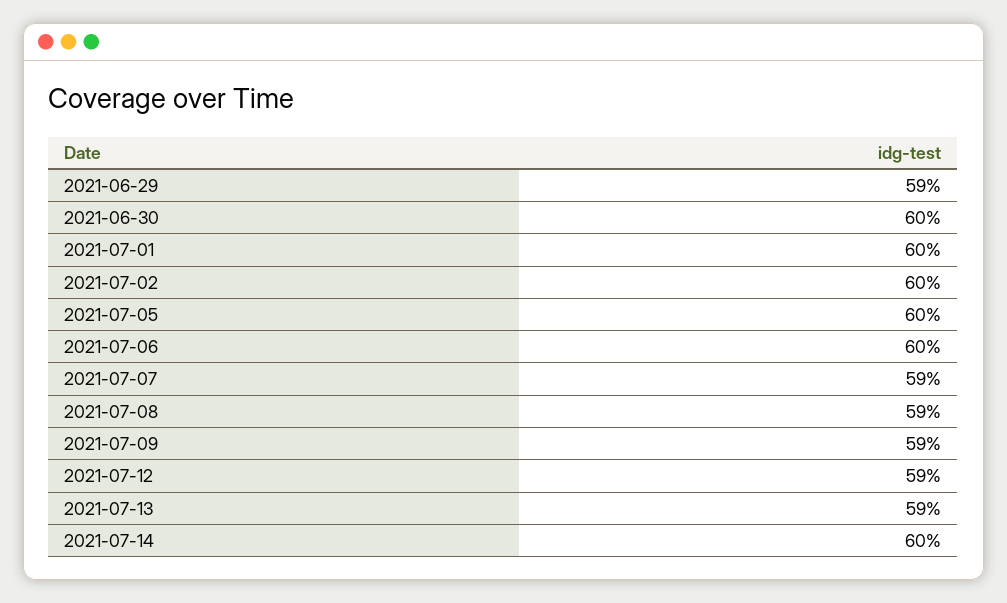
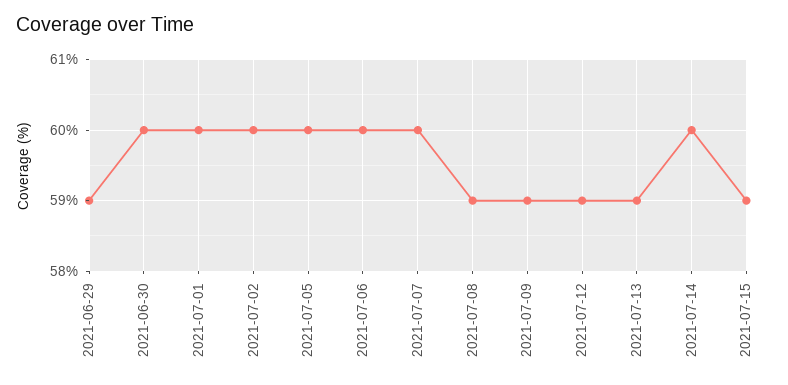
2021-07-07: 59 -> 60
2021-07-15: none -> 59

